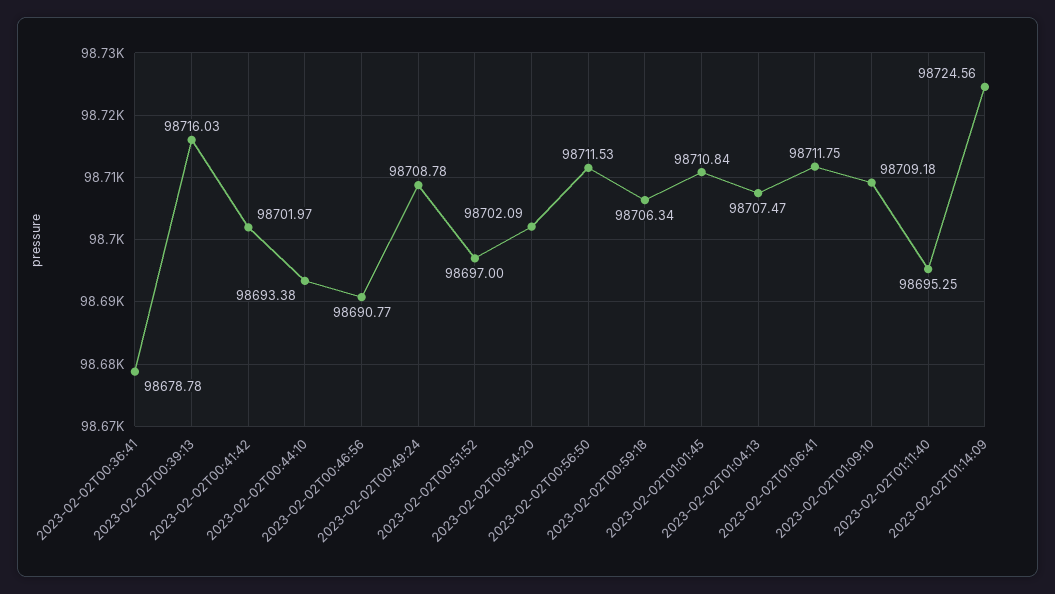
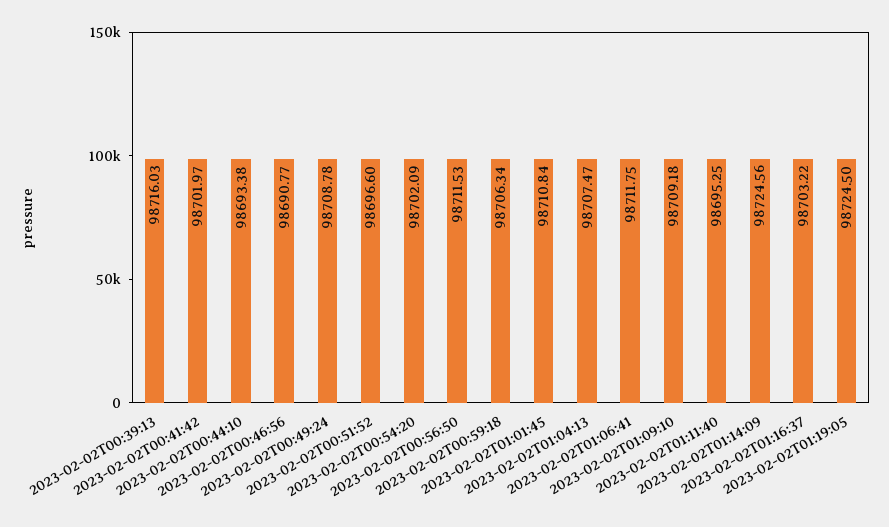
2023-02-02T00:36:41: 98678.78 -> none
2023-02-02T00:51:52: 98697 -> 98696.6
2023-02-02T01:16:37: none -> 98703.22
2023-02-02T01:19:05: none -> 98724.5

